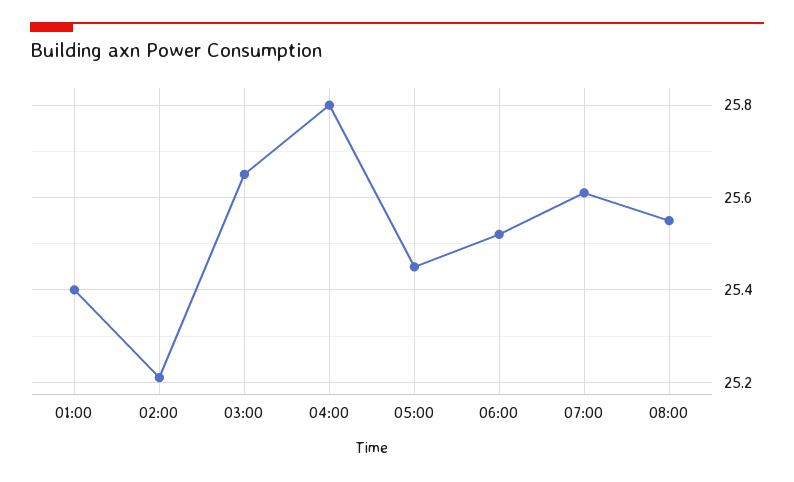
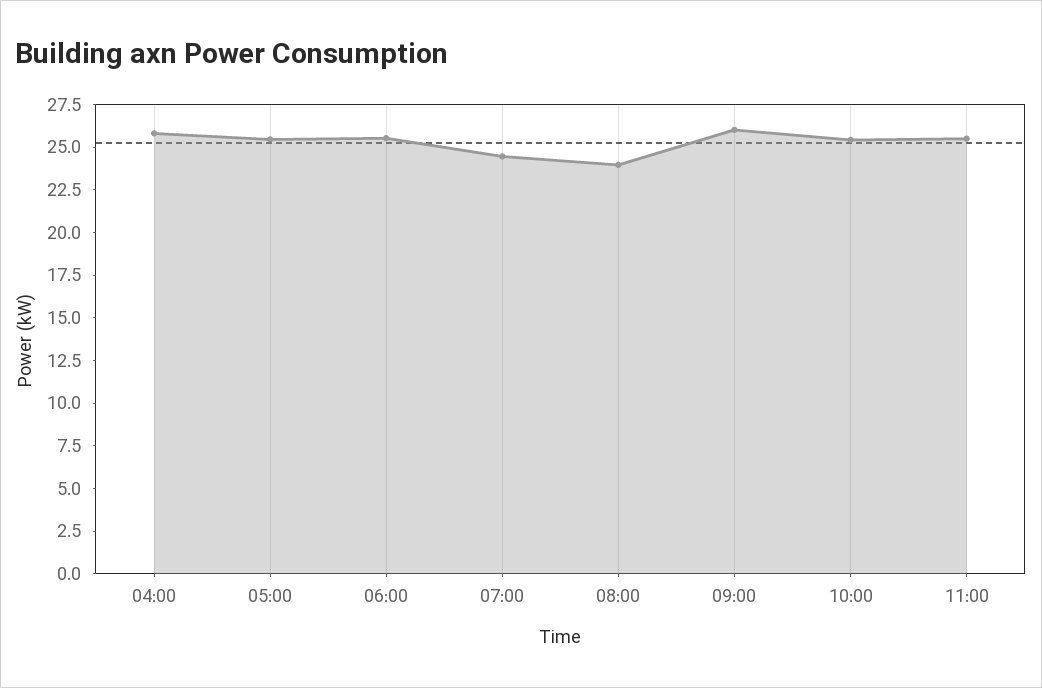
01:00: 25.4 -> none
02:00: 25.2 -> none
03:00: 25.65 -> none
07:00: 25.6 -> 24.5
08:00: 25.55 -> 24
09:00: none -> 26
10:00: none -> 25.5
11:00: none -> 25.5

